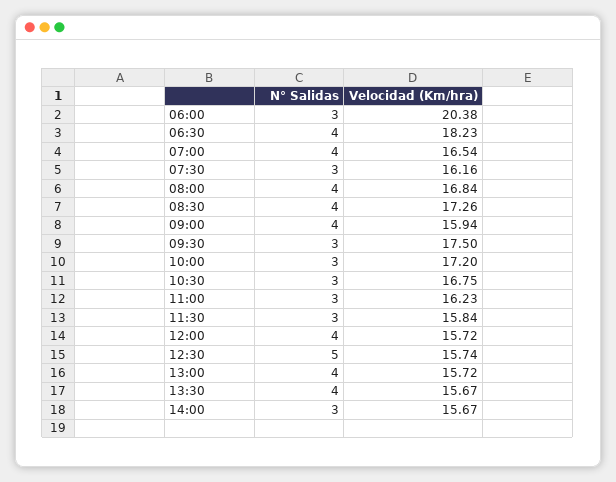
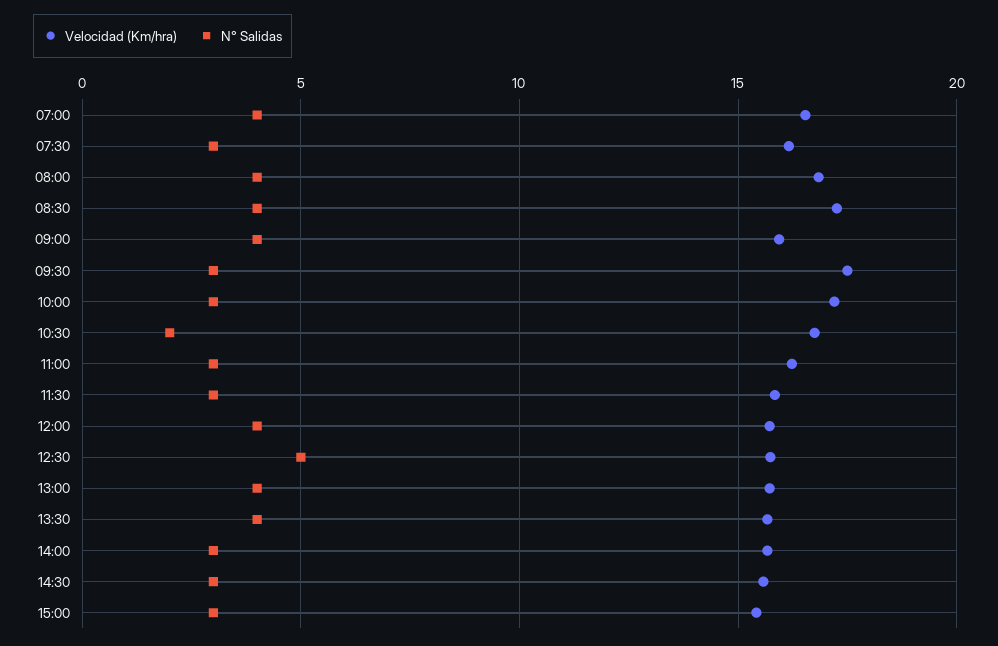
N° Salidas, 06:00: 3 -> none
Velocidad (Km/hra), 06:00: 20.38 -> none
N° Salidas, 06:30: 4 -> none
Velocidad (Km/hra), 06:30: 18.23 -> none
N° Salidas, 10:30: 3 -> 2
Velocidad (Km/hra), 14:30: none -> 15.5
N° Salidas, 14:30: none -> 3
Velocidad (Km/hra), 15:00: none -> 15.5
N° Salidas, 15:00: none -> 3

